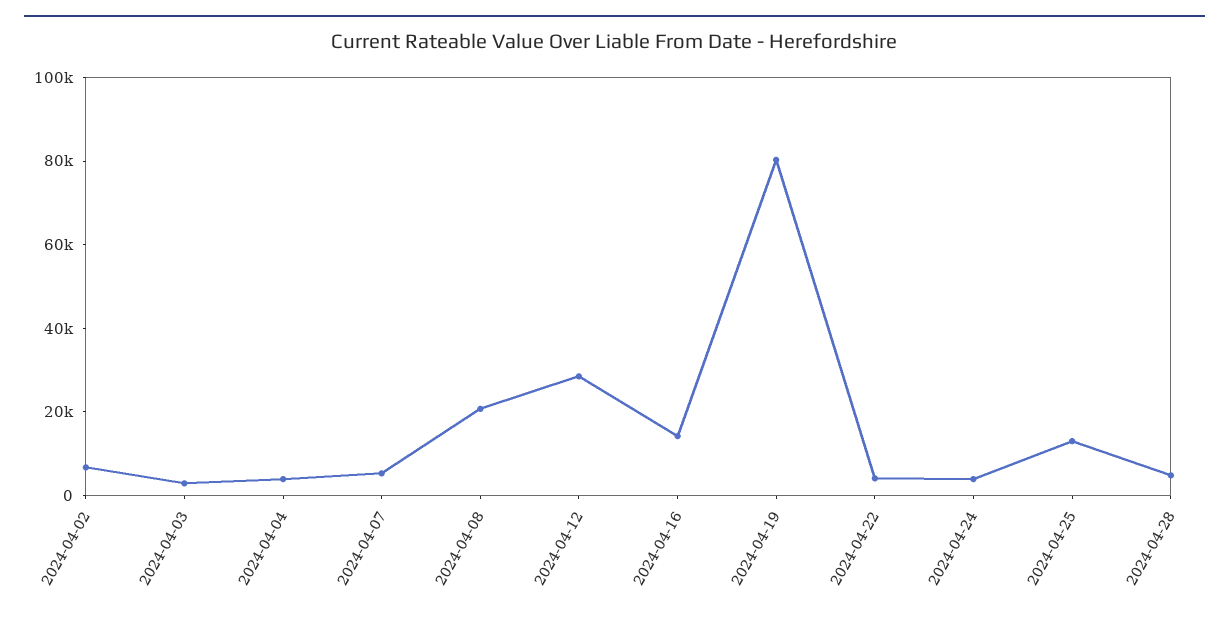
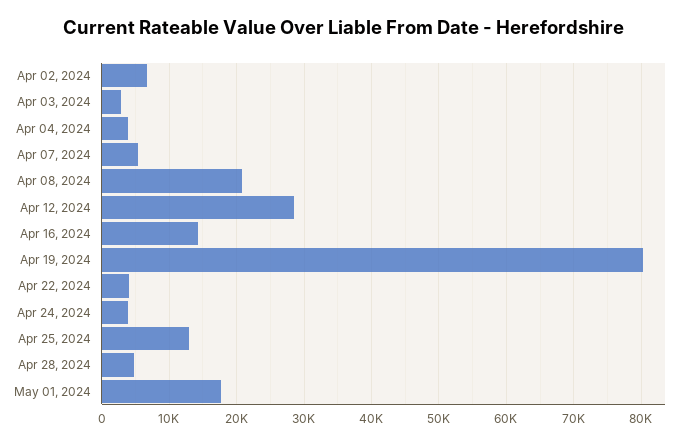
May 01, 2024: none -> 18000

